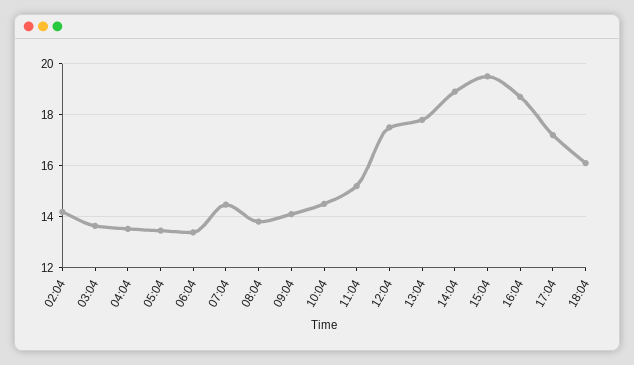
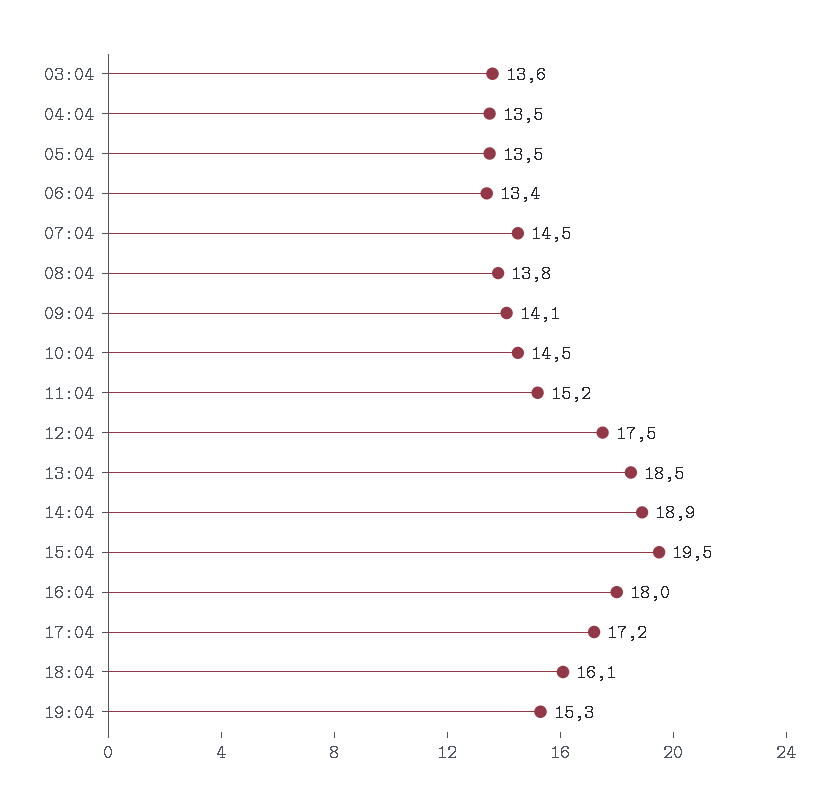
02:04: 14.25 -> none
13:04: 17.75 -> 18.5
16:04: 18.75 -> 18
19:04: none -> 15.3

